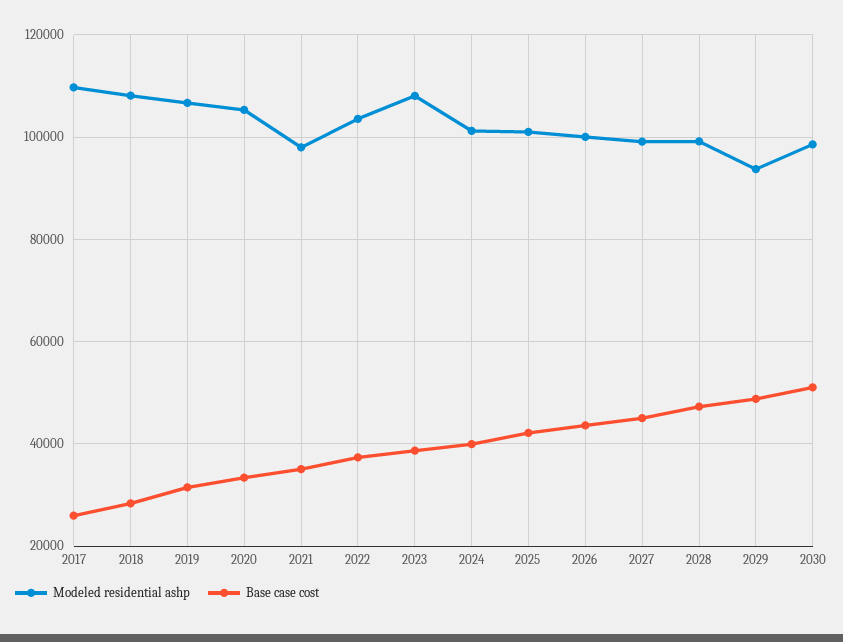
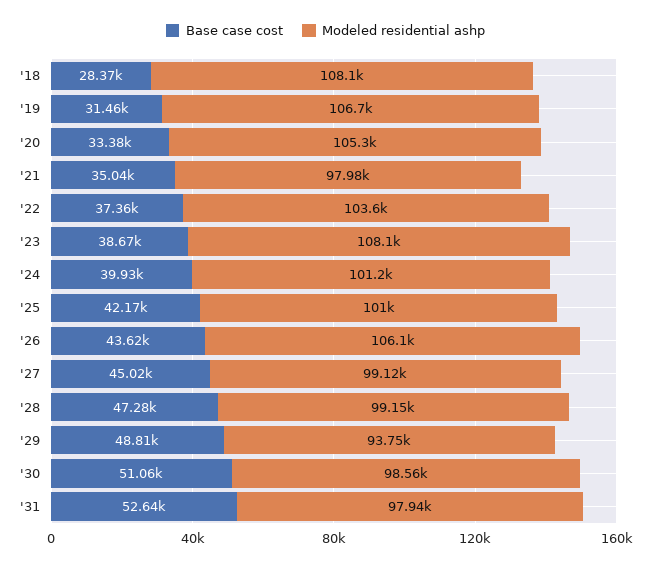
Modeled residential ashp, 2017: 110000 -> none
Base case cost, 2017: 26000 -> none
Modeled residential ashp, 2026: 100000 -> 106100
Base case cost, '31: none -> 52640
Modeled residential ashp, '31: none -> 97940

